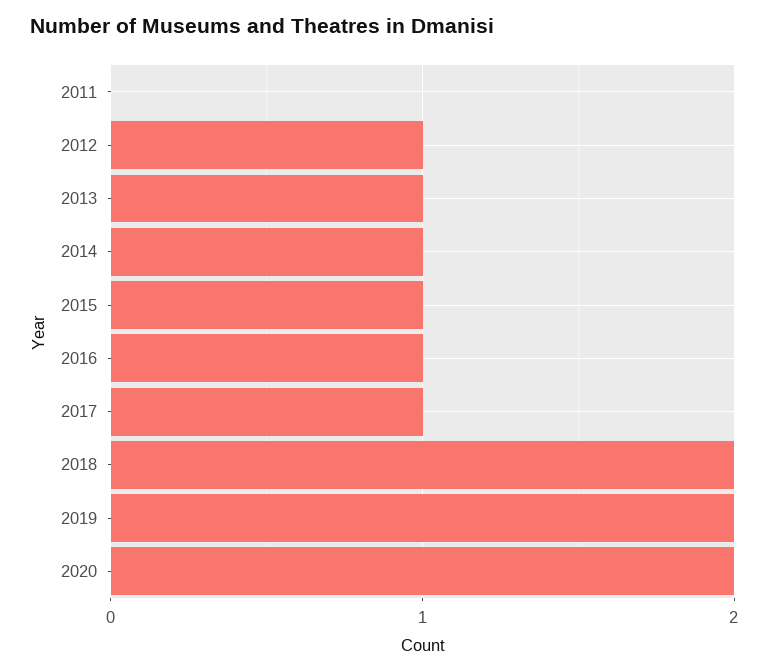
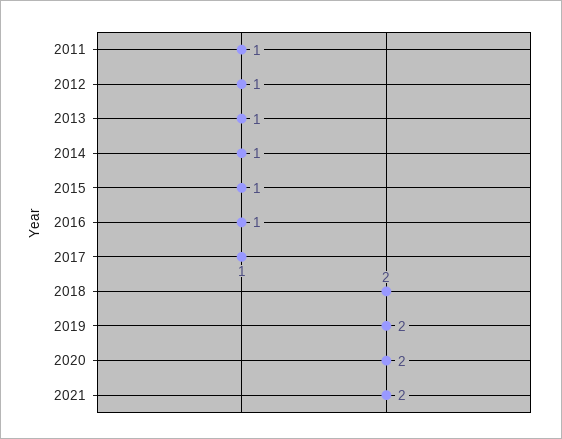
2011: 0 -> 1
2021: none -> 2

